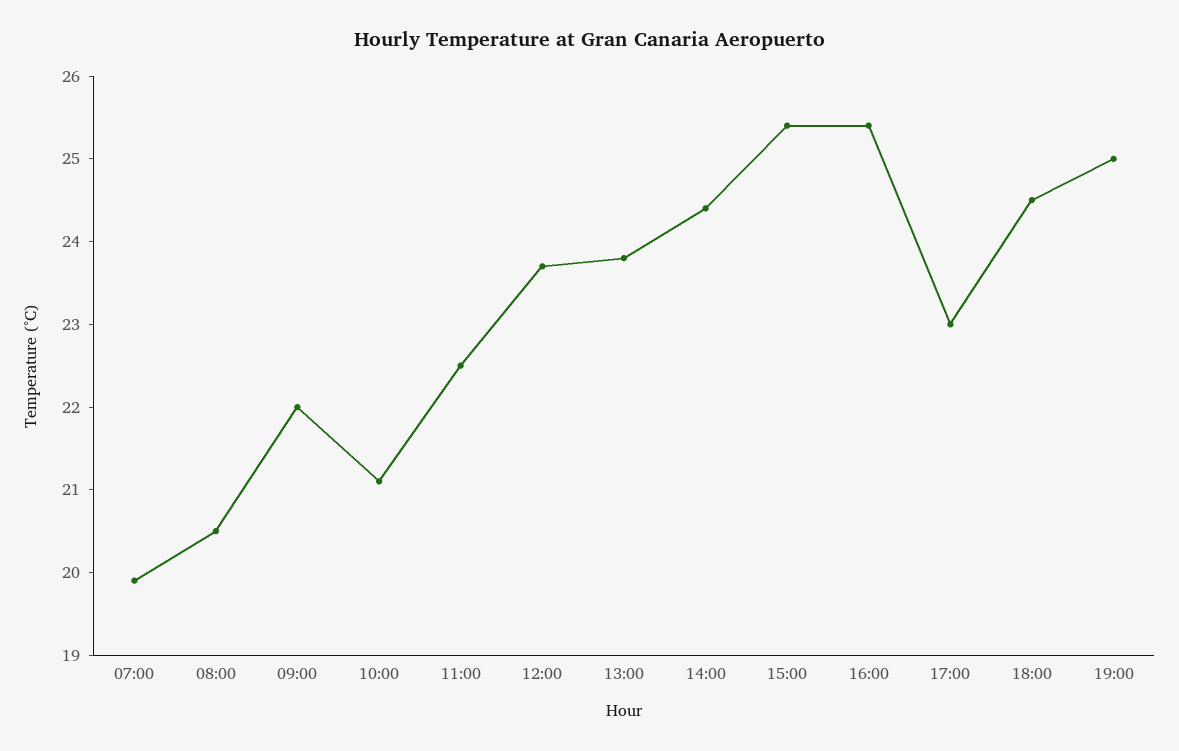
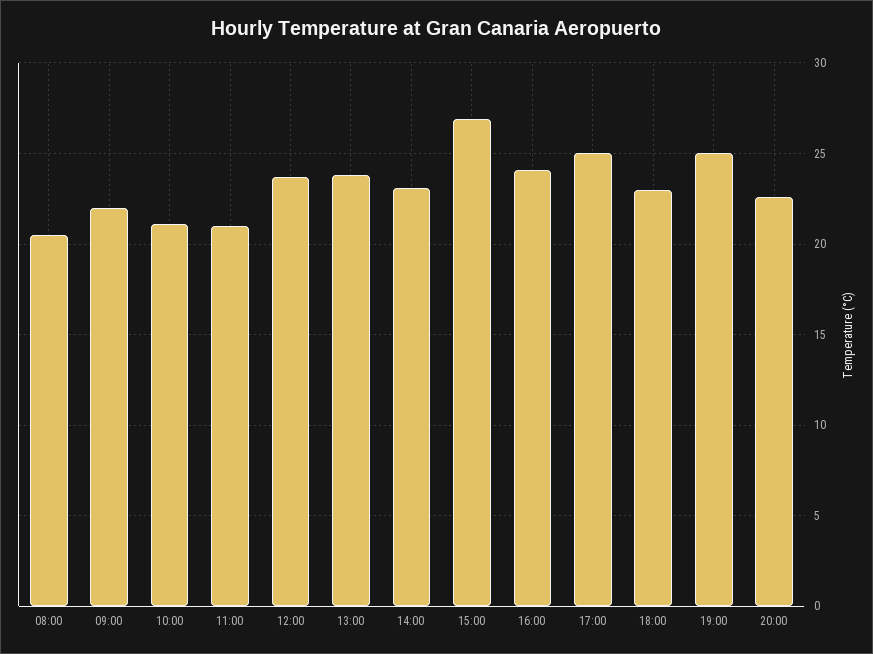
07:00: 19.9 -> none
11:00: 22.5 -> 21
14:00: 24.4 -> 23
15:00: 25.4 -> 27
16:00: 25.4 -> 24
17:00: 23 -> 25
18:00: 24.5 -> 23
20:00: none -> 22.5

